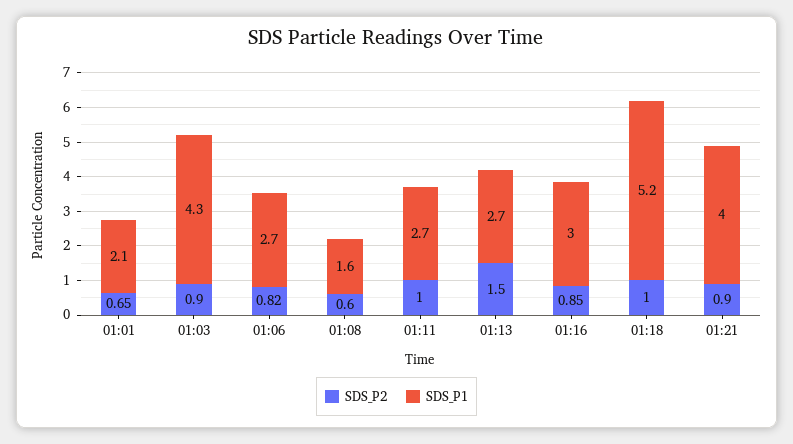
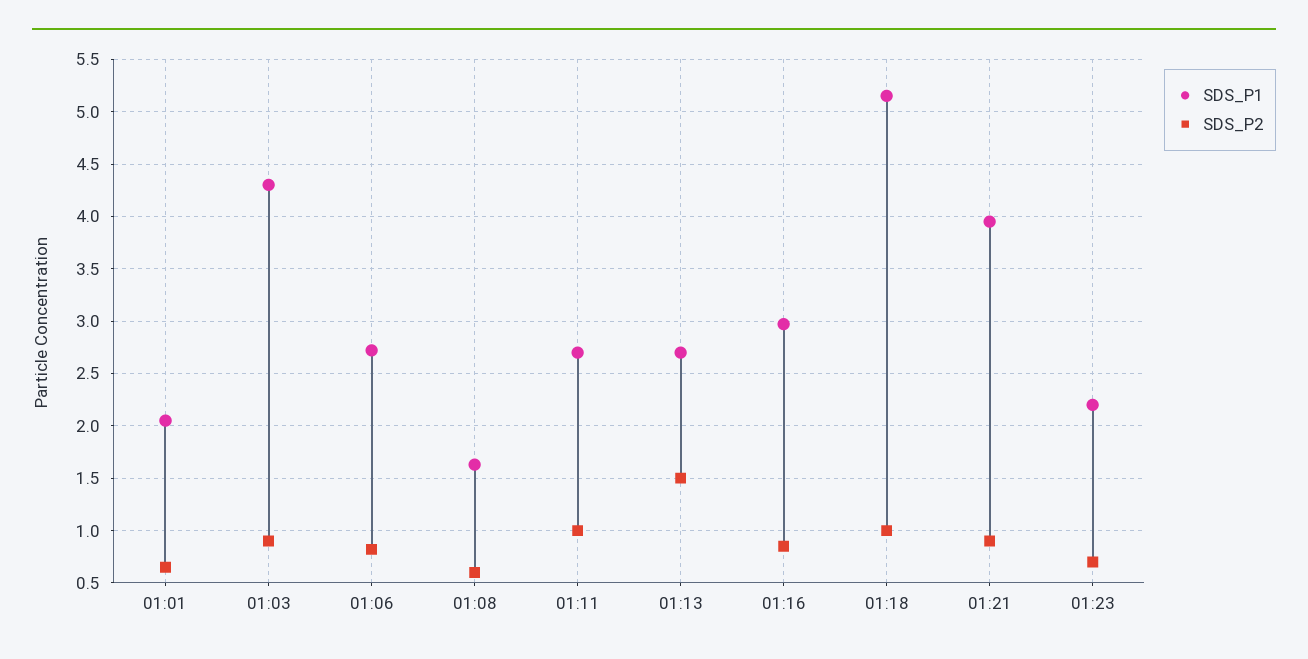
SDS_P1, 01:23: none -> 2.2
SDS_P2, 01:23: none -> 0.7

